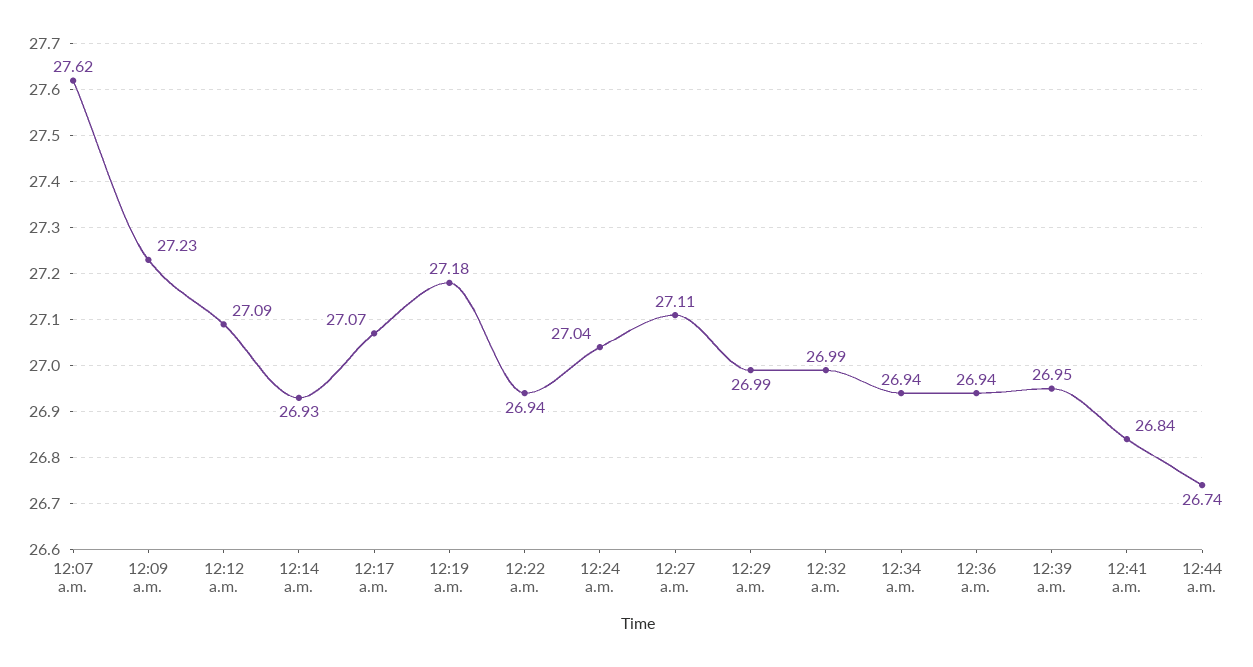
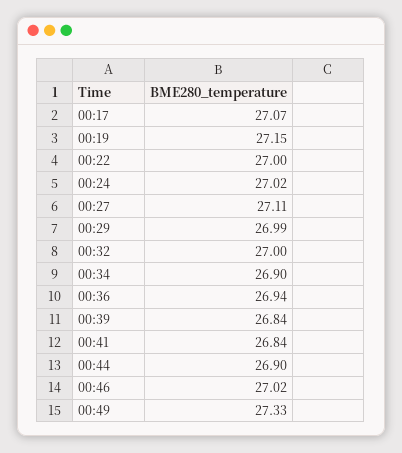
12:07 a.m.: 27.62 -> none
12:09 a.m.: 27.23 -> none
12:12 a.m.: 27.09 -> none
12:14 a.m.: 26.93 -> none
12:19 a.m.: 27.18 -> 27.15
12:22 a.m.: 26.94 -> 27
12:24 a.m.: 27.04 -> 27.02
12:32 a.m.: 26.99 -> 27
12:34 a.m.: 26.94 -> 26.9
12:39 a.m.: 26.95 -> 26.84
12:44 a.m.: 26.74 -> 26.9
00:46: none -> 27.02
00:49: none -> 27.33

